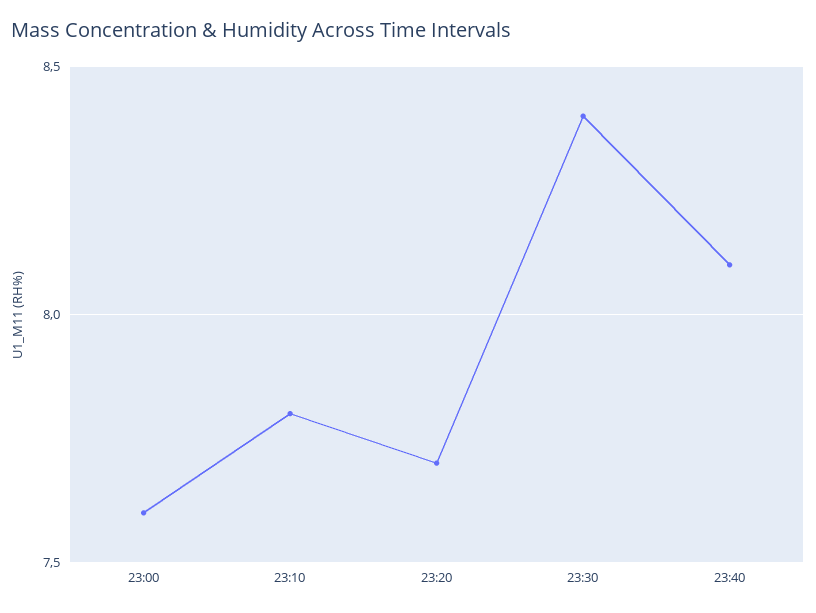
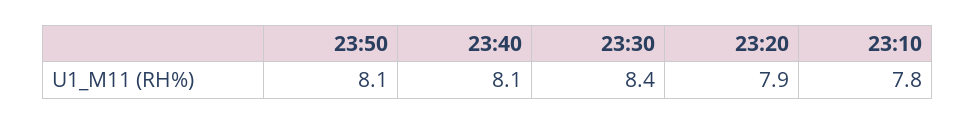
23:00: 7.6 -> none
23:20: 7.7 -> 7.9
23:50: none -> 8.1

